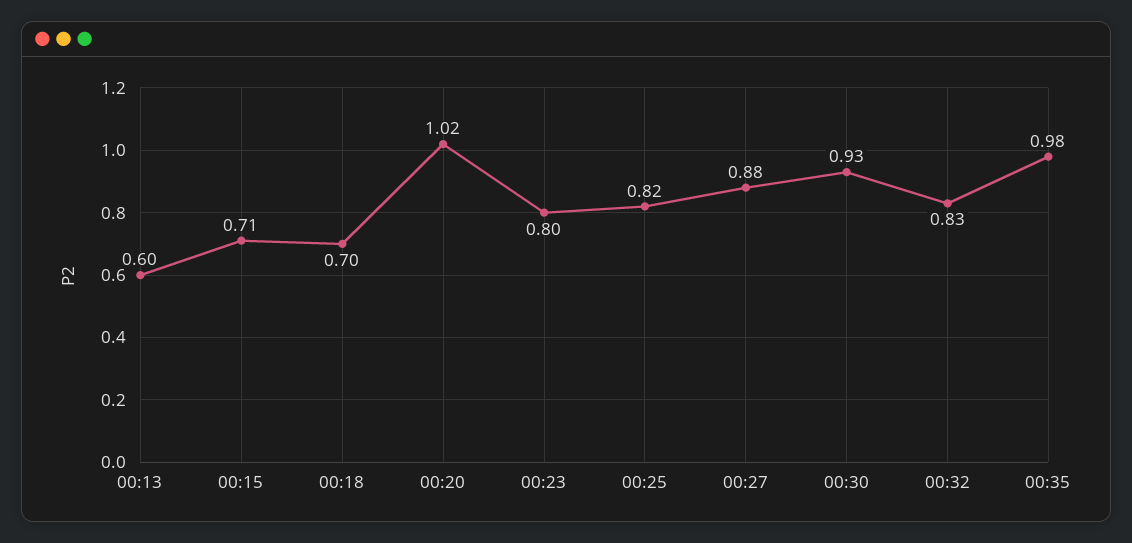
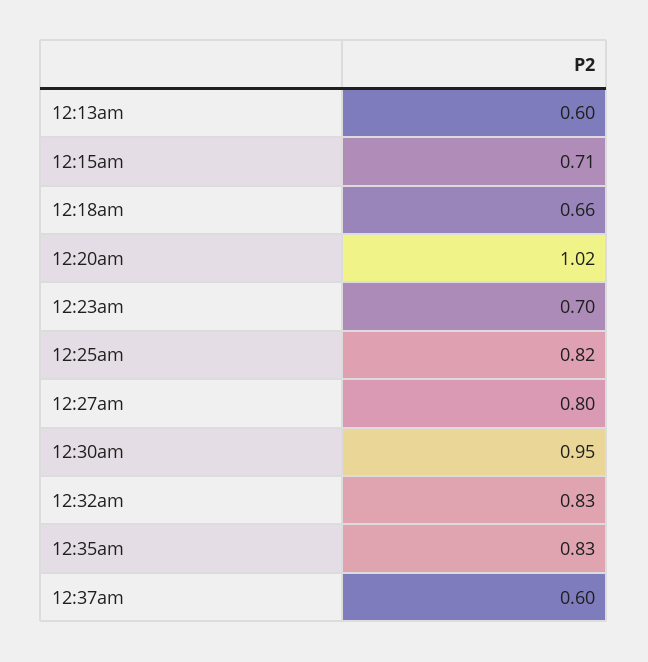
00:18: 0.7 -> 0.66
00:23: 0.8 -> 0.7
00:27: 0.88 -> 0.8
00:30: 0.93 -> 0.95
00:35: 0.98 -> 0.83
12:37am: none -> 0.6

